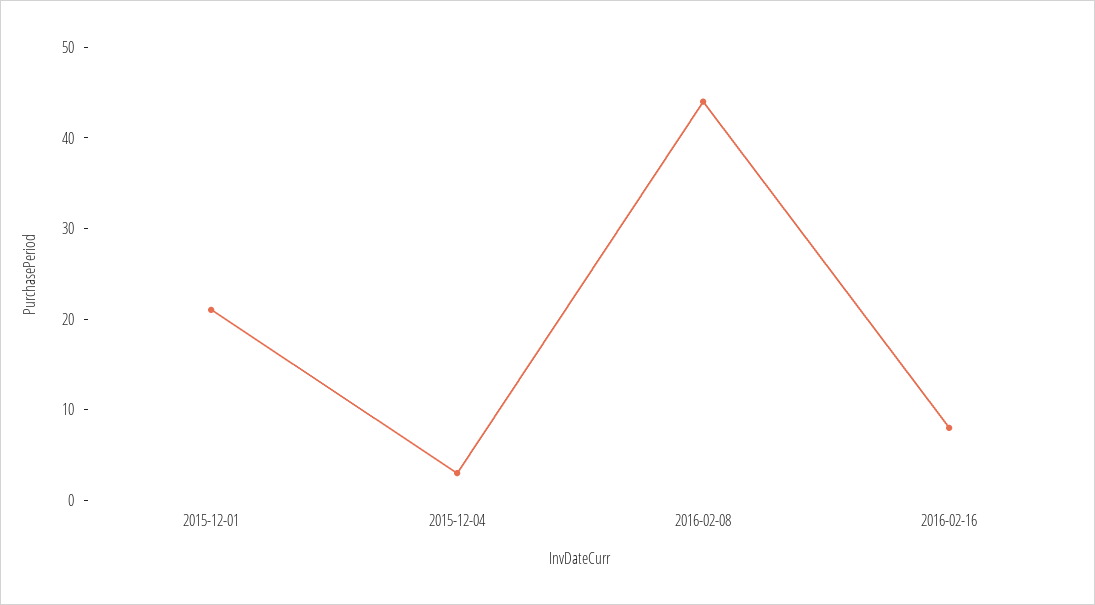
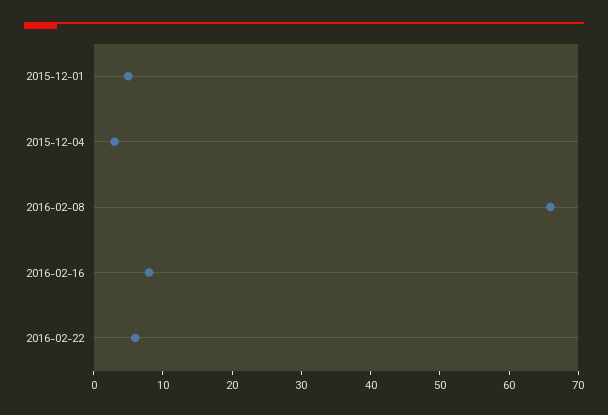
2015-12-01: 21 -> 5
2016-02-08: 44 -> 65
2016-02-22: none -> 5

